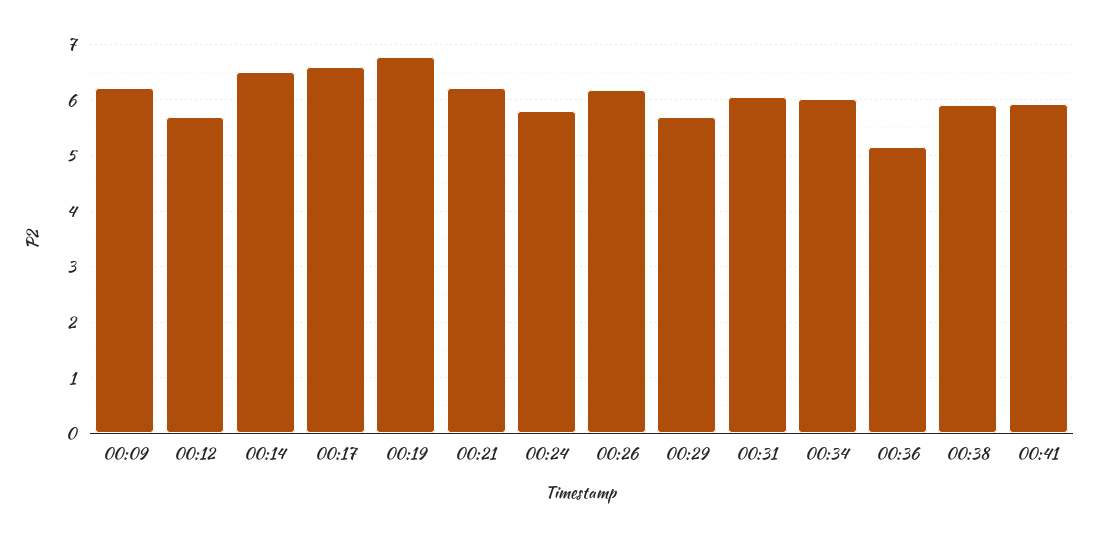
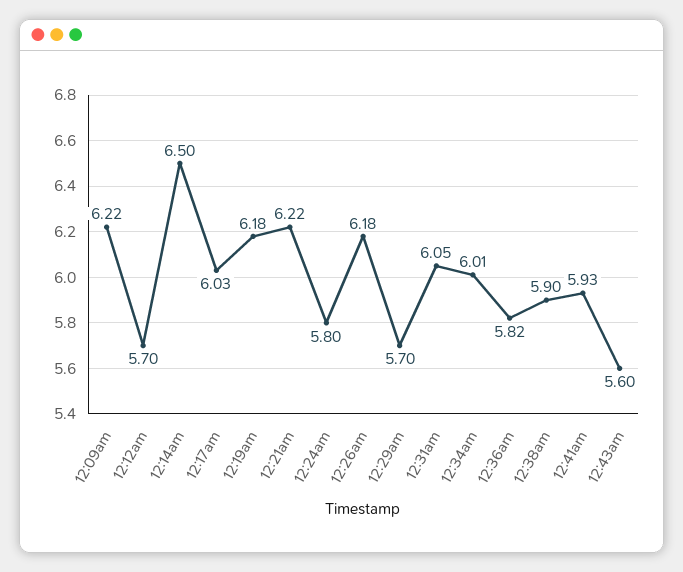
00:17: 6.6 -> 6.03
00:19: 6.8 -> 6.18
00:36: 5.2 -> 5.82
12:43am: none -> 5.6

